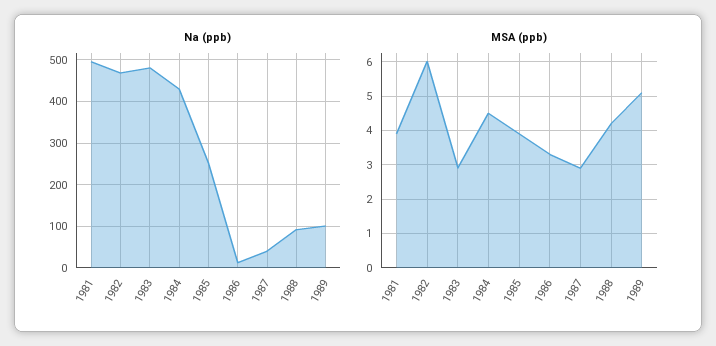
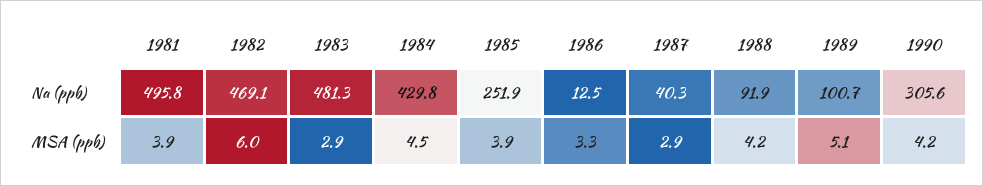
Na (ppb), 1990: none -> 305.6
MSA (ppb), 1990: none -> 4.2

